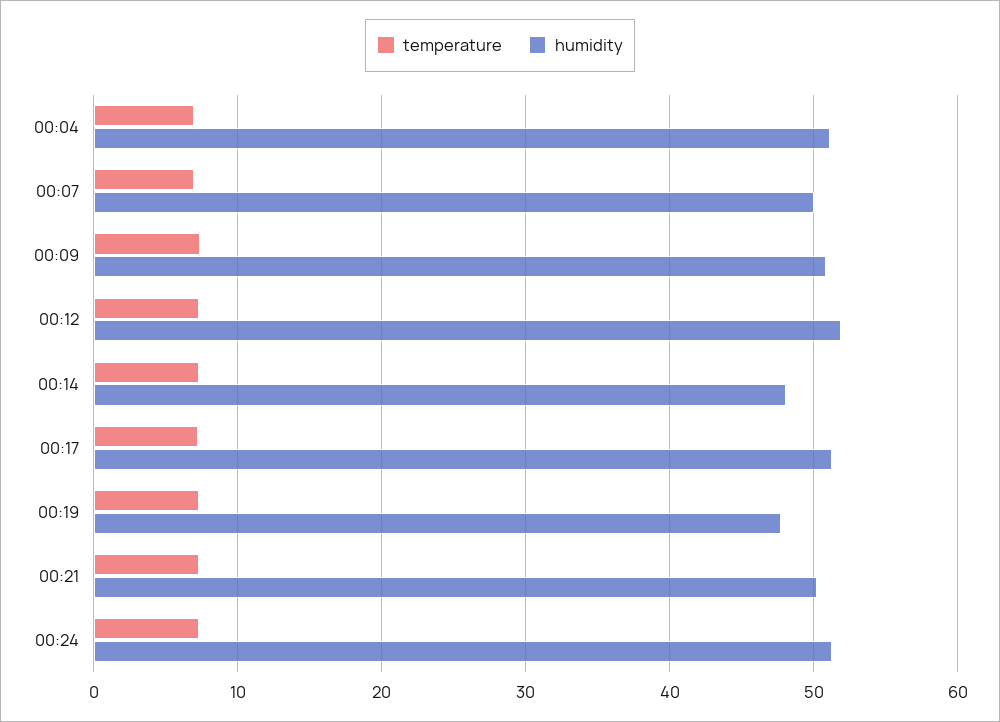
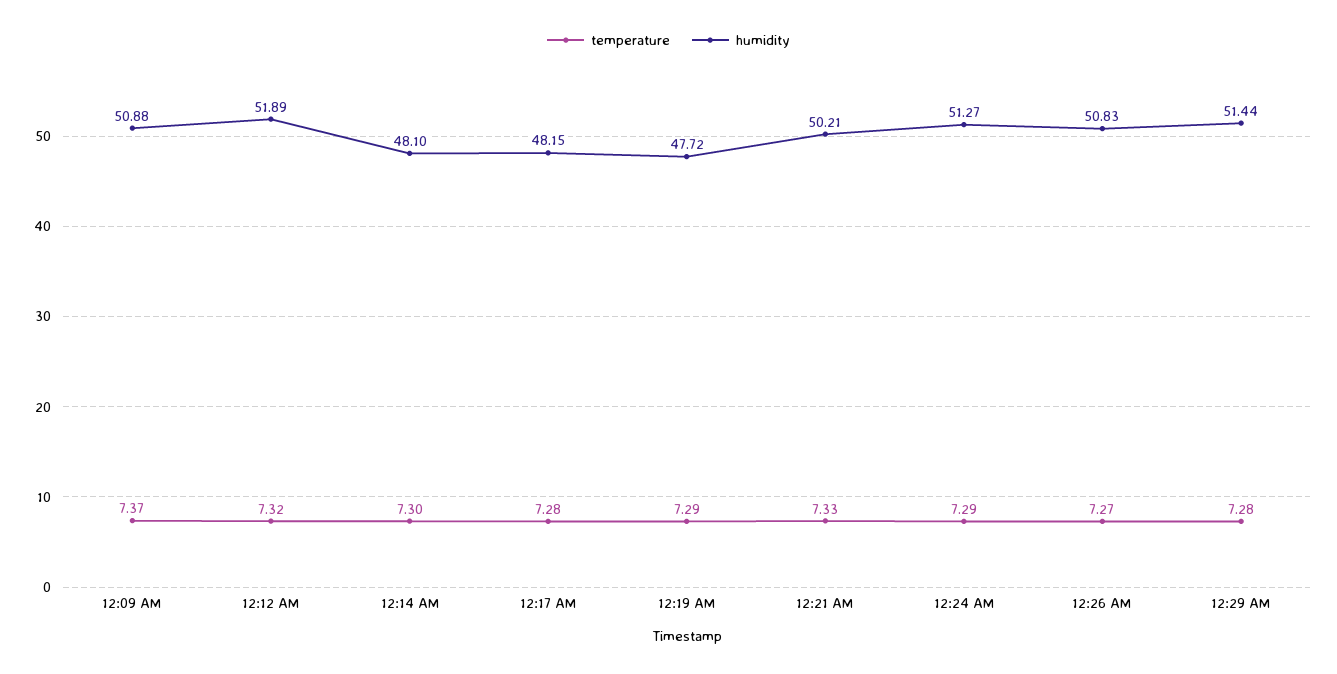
temperature, 00:04: 7 -> none
humidity, 00:04: 51 -> none
temperature, 00:07: 7 -> none
humidity, 00:07: 50 -> none
humidity, 00:17: 51 -> 48.15
temperature, 12:26 AM: none -> 7.27
humidity, 12:26 AM: none -> 50.83
temperature, 12:29 AM: none -> 7.28
humidity, 12:29 AM: none -> 51.44

